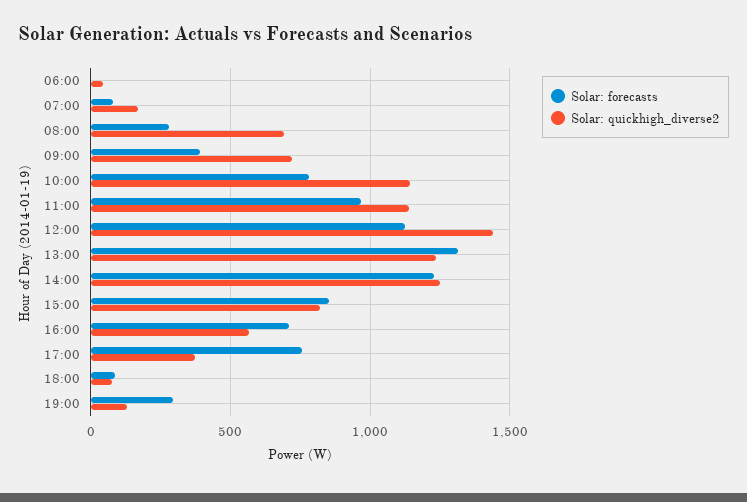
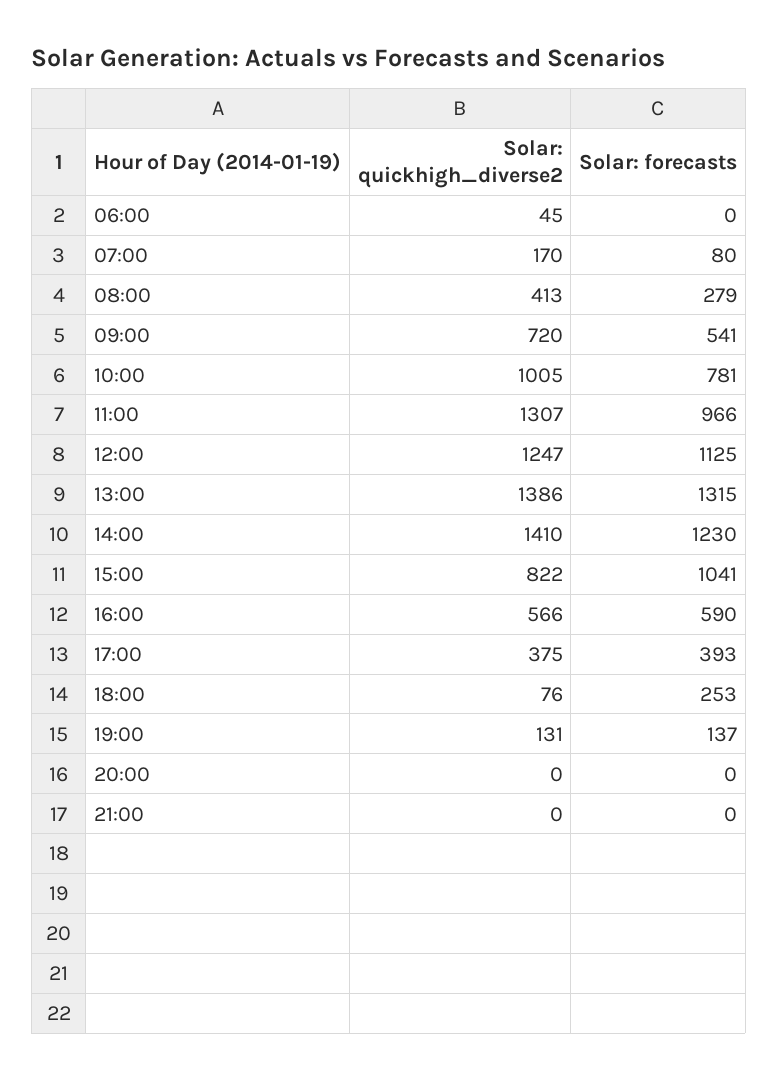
Solar: quickhigh_diverse2, 08:00: 700 -> 413
Solar: forecasts, 09:00: 400 -> 541
Solar: quickhigh_diverse2, 10:00: 1150 -> 1005
Solar: quickhigh_diverse2, 11:00: 1150 -> 1307
Solar: quickhigh_diverse2, 12:00: 1450 -> 1247
Solar: quickhigh_diverse2, 13:00: 1250 -> 1386
Solar: quickhigh_diverse2, 14:00: 1250 -> 1410
Solar: forecasts, 15:00: 850 -> 1041
Solar: forecasts, 16:00: 700 -> 590
Solar: forecasts, 17:00: 750 -> 393
Solar: forecasts, 18:00: 100 -> 253
Solar: forecasts, 19:00: 300 -> 137
Solar: quickhigh_diverse2, 20:00: none -> 0
Solar: forecasts, 20:00: none -> 0
Solar: quickhigh_diverse2, 21:00: none -> 0
Solar: forecasts, 21:00: none -> 0

